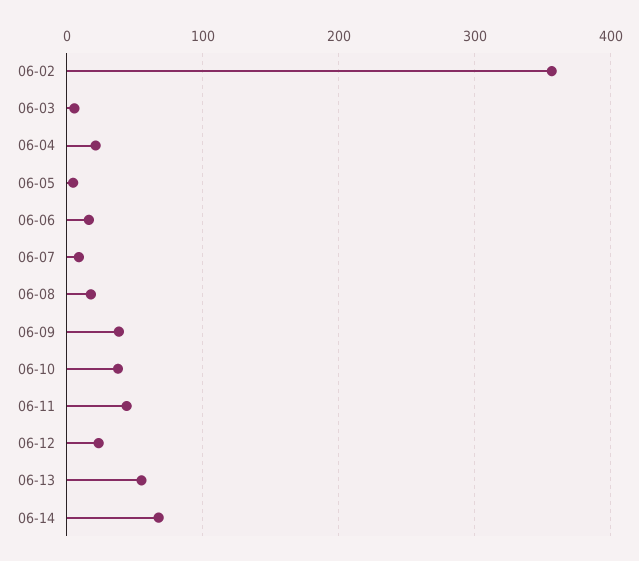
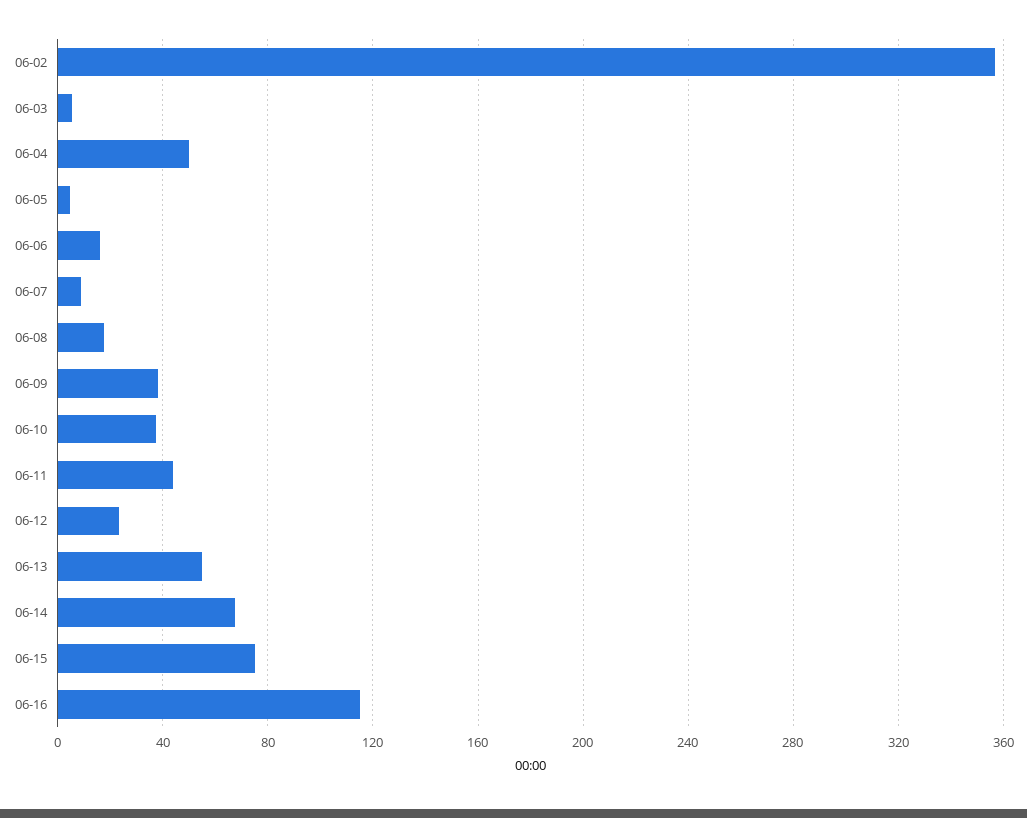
06-04: 20 -> 50
06-15: none -> 75
06-16: none -> 115

